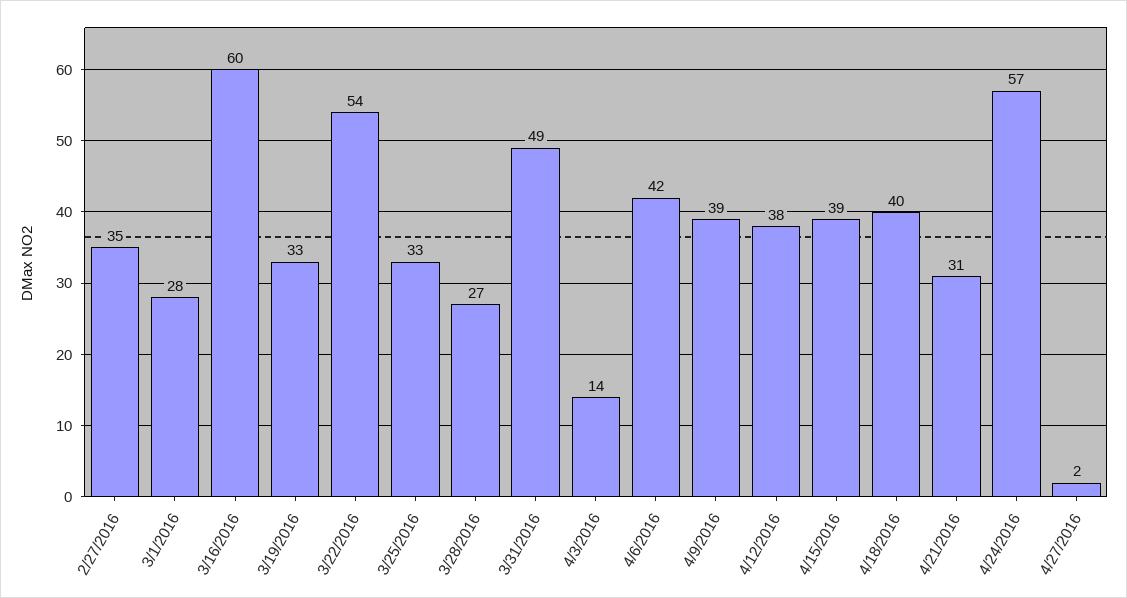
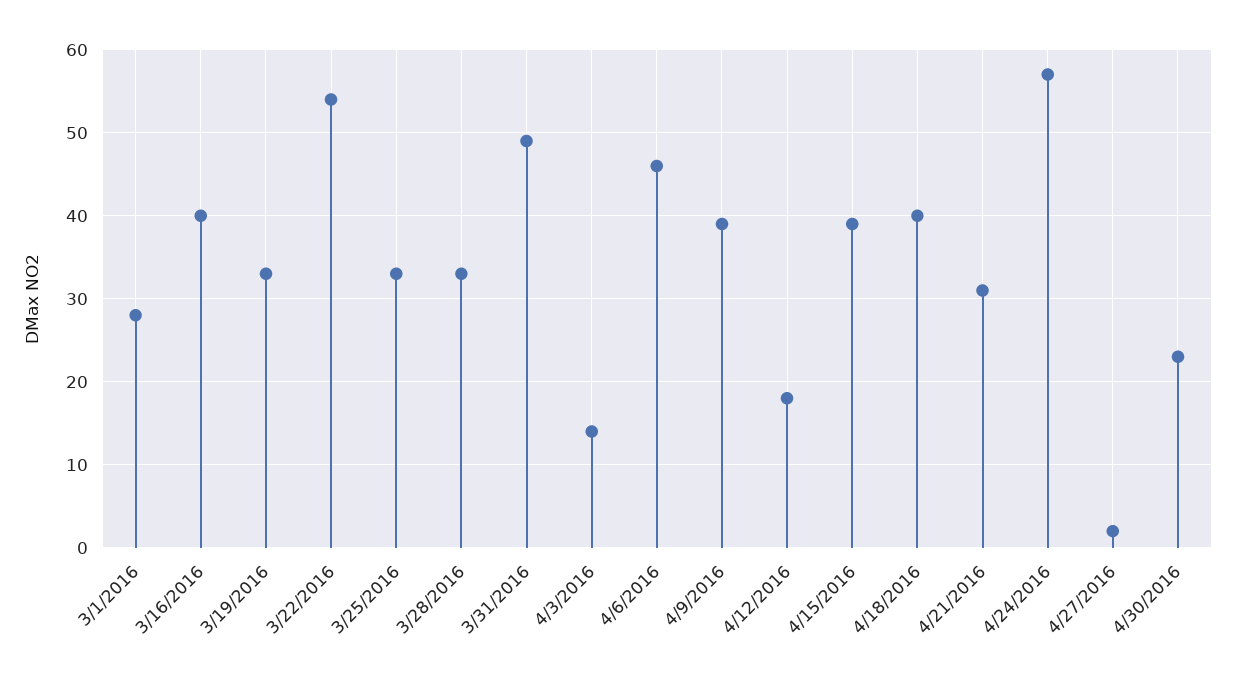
2/27/2016: 35 -> none
3/16/2016: 60 -> 40
3/28/2016: 27 -> 33
4/6/2016: 42 -> 46
4/12/2016: 38 -> 18
4/30/2016: none -> 23

